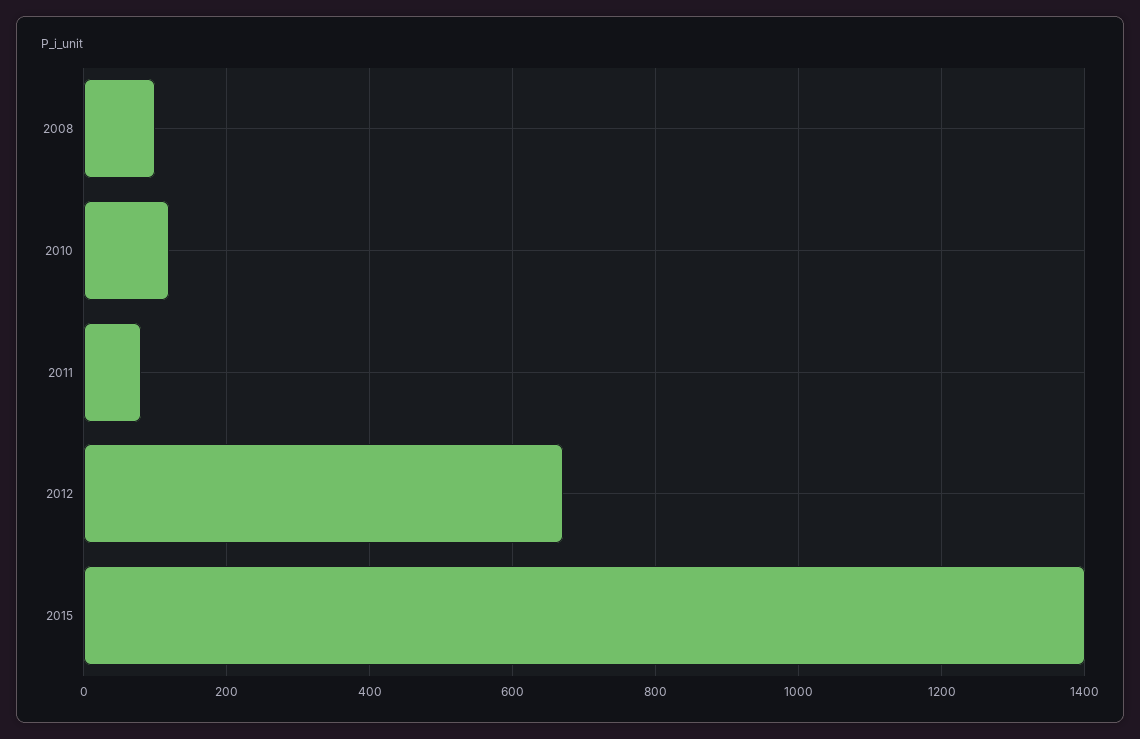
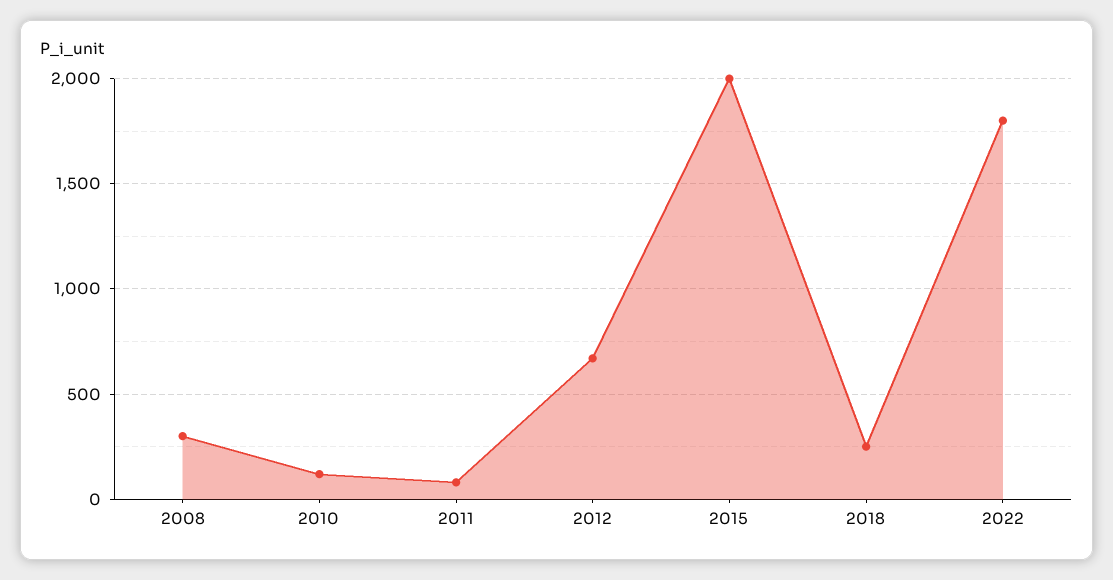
2008: 100 -> 300
2015: 1400 -> 2000
2018: none -> 250
2022: none -> 1800

